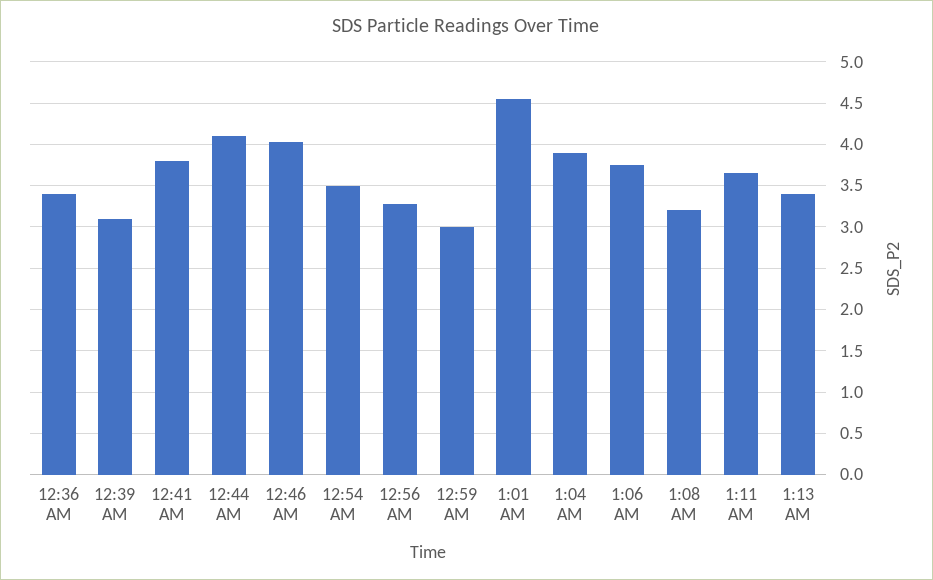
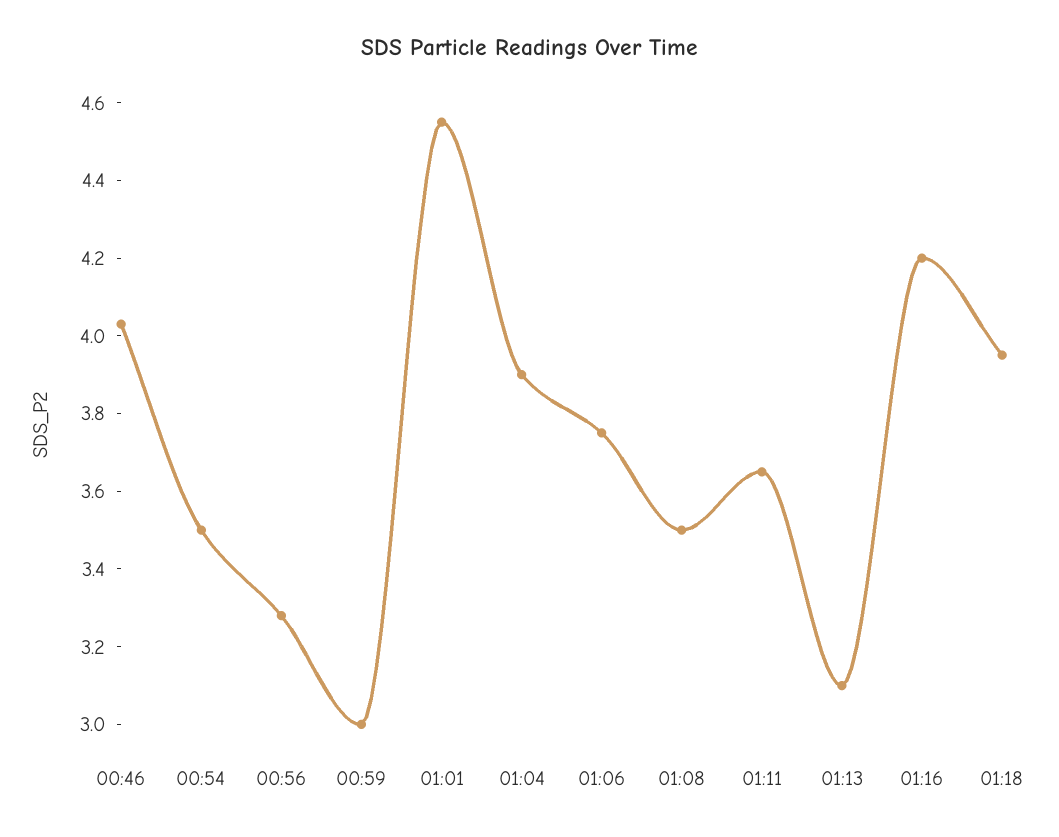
12:36 AM: 3.4 -> none
12:39 AM: 3.1 -> none
12:41 AM: 3.8 -> none
12:44 AM: 4.1 -> none
1:08 AM: 3.2 -> 3.5
1:13 AM: 3.4 -> 3.1
01:16: none -> 4.2
01:18: none -> 3.95

